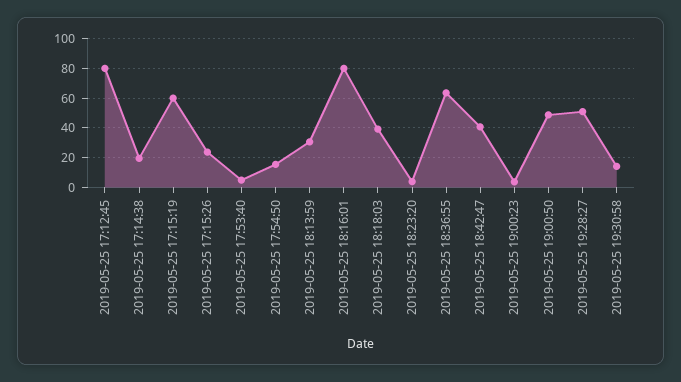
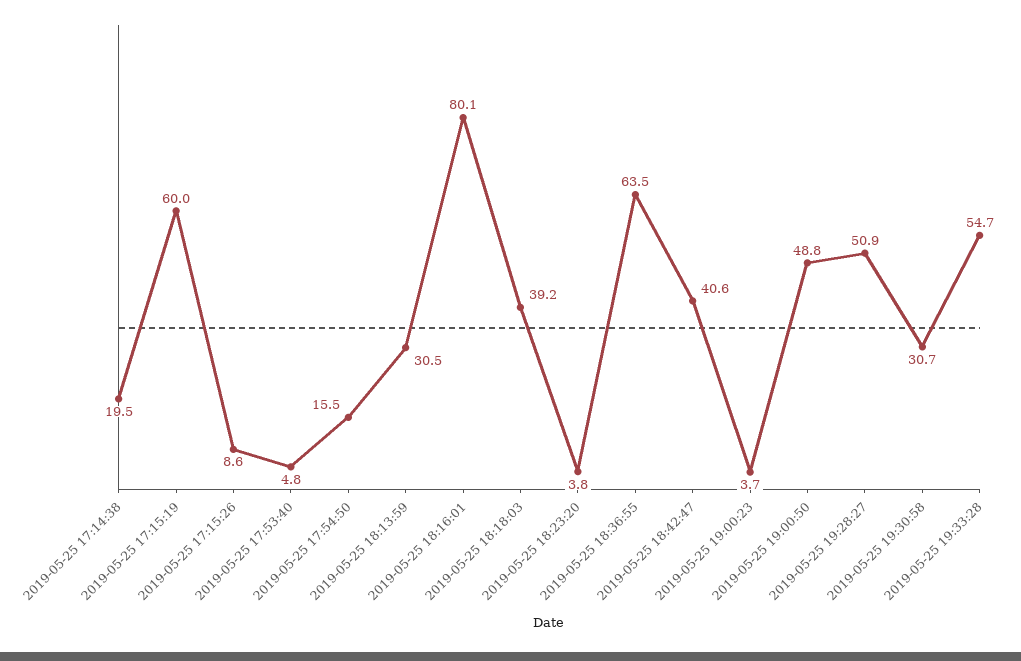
2019-05-25 17:12:45: 80 -> none
2019-05-25 17:15:26: 25 -> 8.6
2019-05-25 19:30:58: 15 -> 30.7
2019-05-25 19:33:28: none -> 54.7

